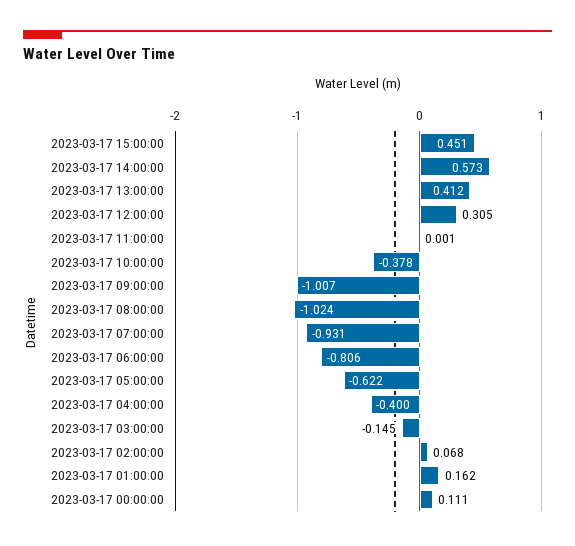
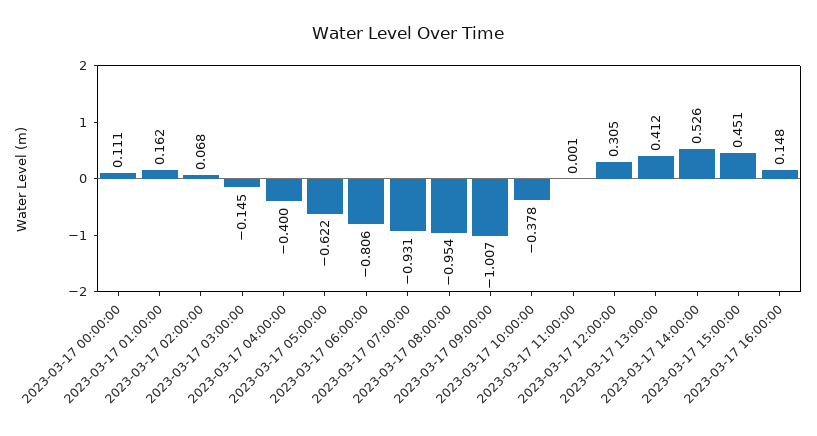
2023-03-17 14:00:00: 0.573 -> 0.526
2023-03-17 08:00:00: -1.024 -> -0.954
2023-03-17 16:00:00: none -> 0.148

